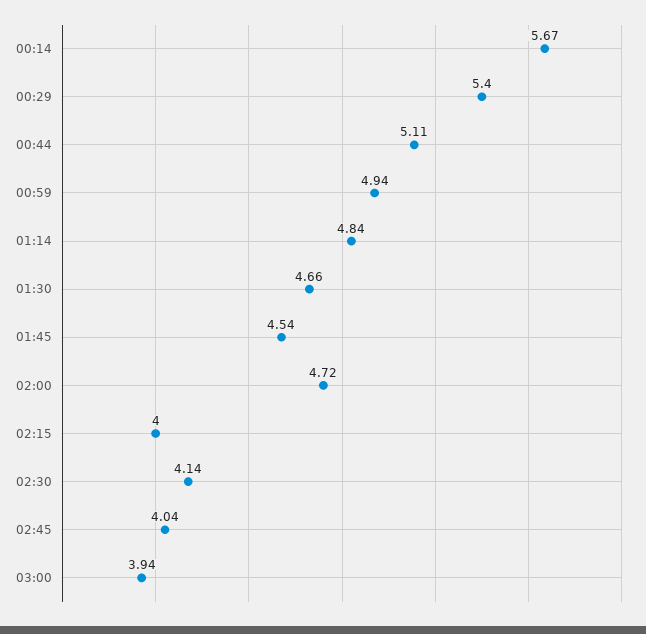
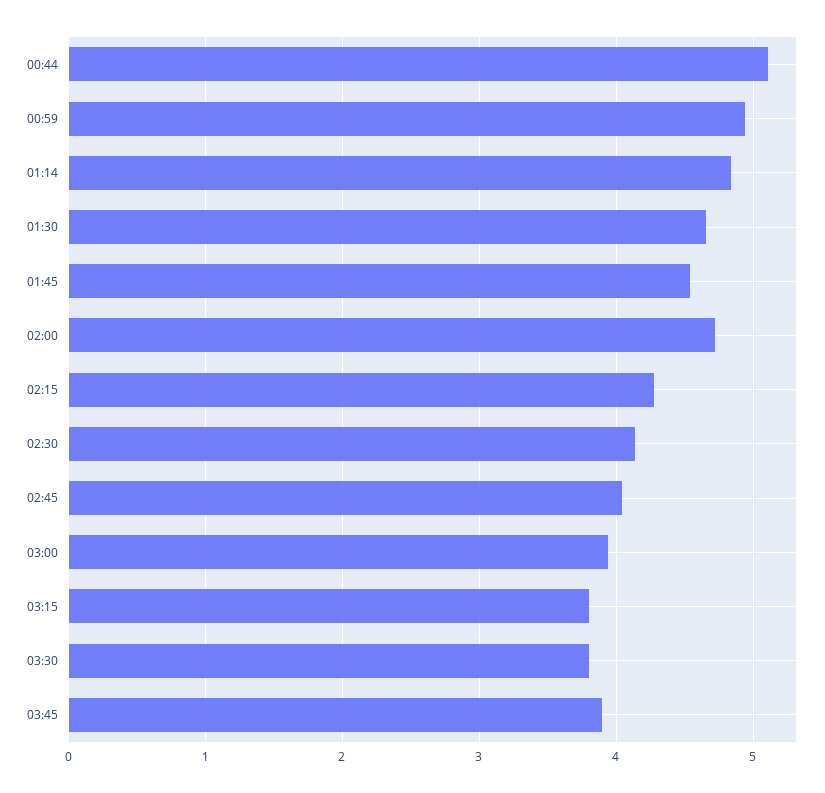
00:14: 5.67 -> none
00:29: 5.4 -> none
02:15: 4 -> 4.3
03:15: none -> 3.8
03:30: none -> 3.8
03:45: none -> 3.9

